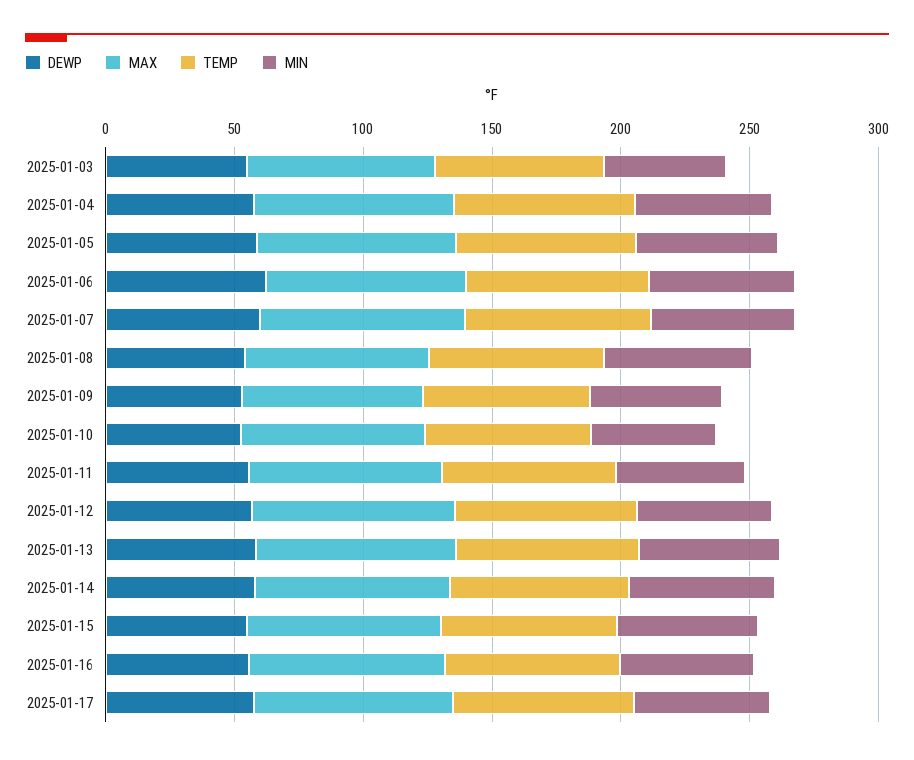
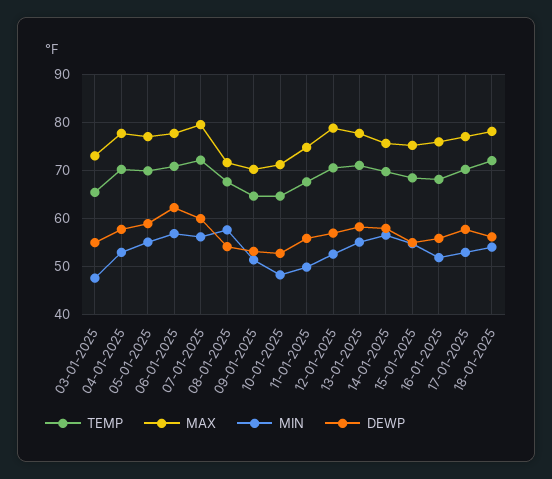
TEMP, 18-01-2025: none -> 72
MAX, 18-01-2025: none -> 78
MIN, 18-01-2025: none -> 54
DEWP, 18-01-2025: none -> 56

